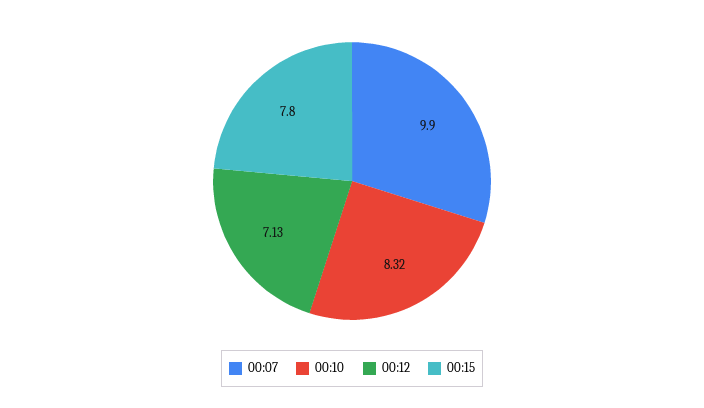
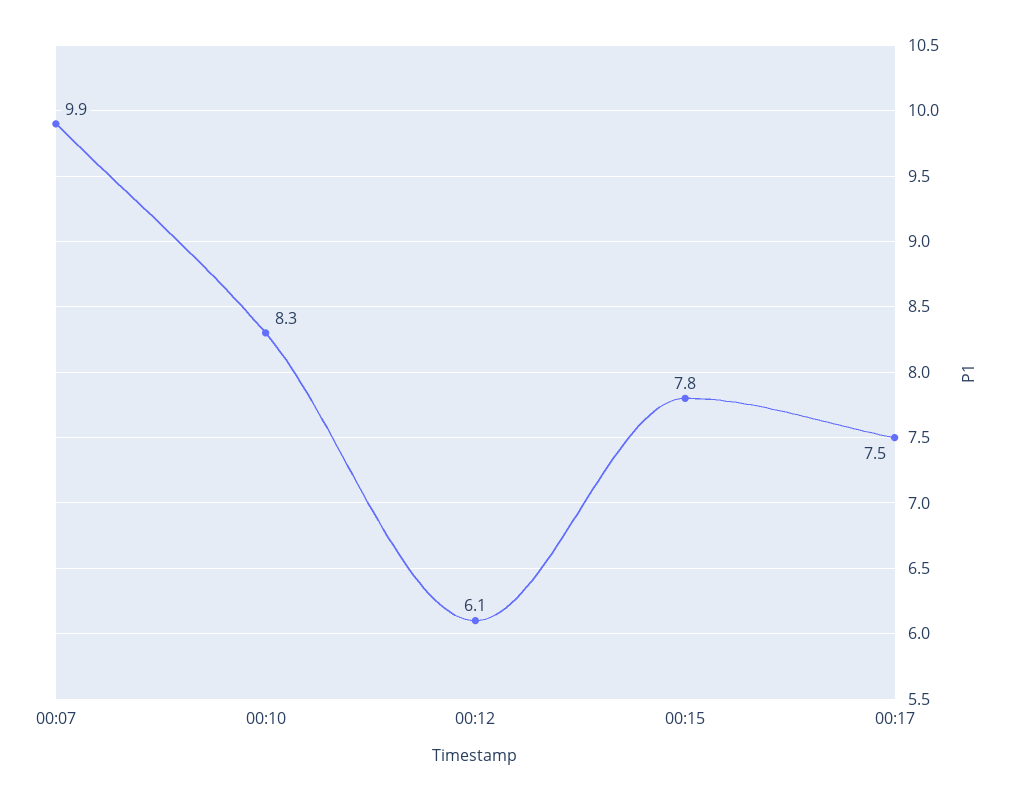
00:12: 7.13 -> 6.1
00:17: none -> 7.5

